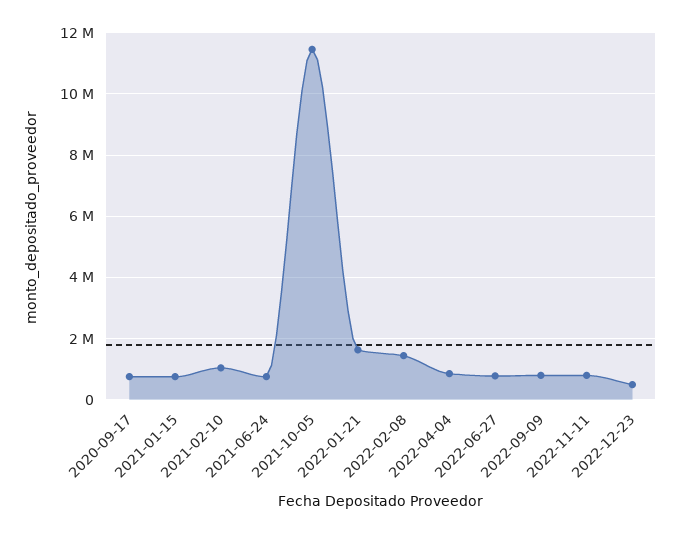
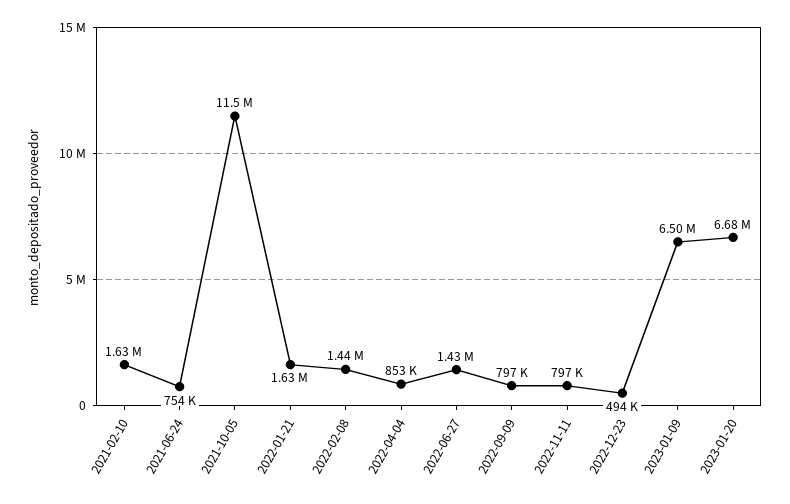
2020-09-17: 800000 -> none
2021-01-15: 800000 -> none
2021-02-10: 1000000 -> 1630000
2022-06-27: 800000 -> 1430000
2023-01-09: none -> 6500000
2023-01-20: none -> 6680000

